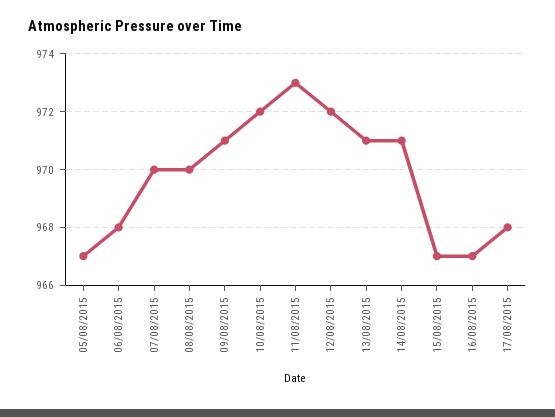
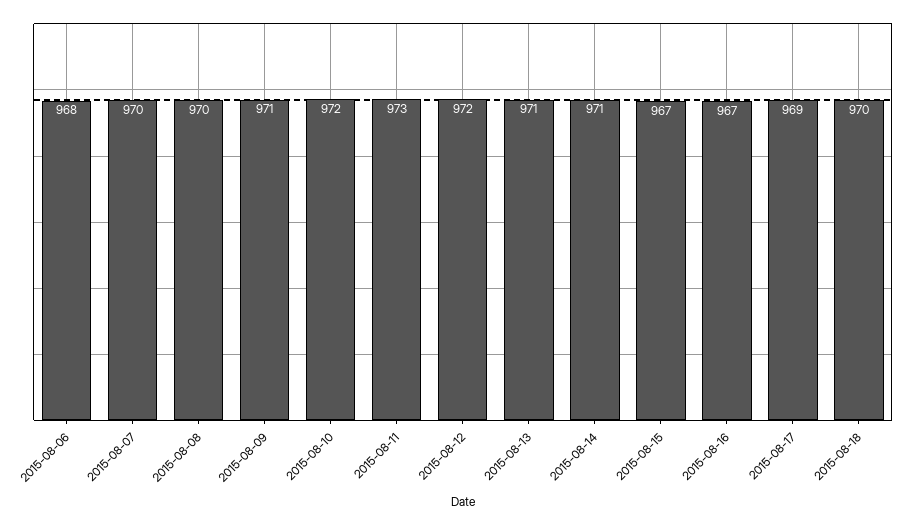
05/08/2015: 967 -> none
17/08/2015: 968 -> 969
2015-08-18: none -> 970

